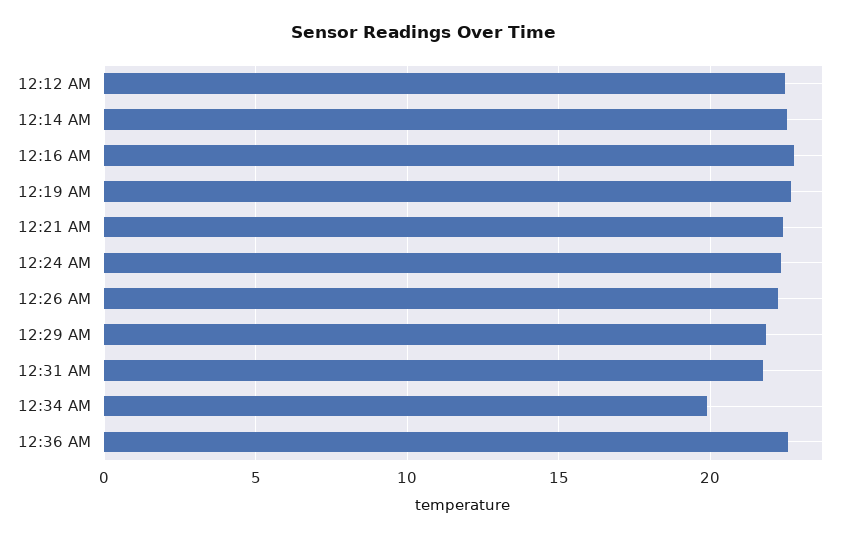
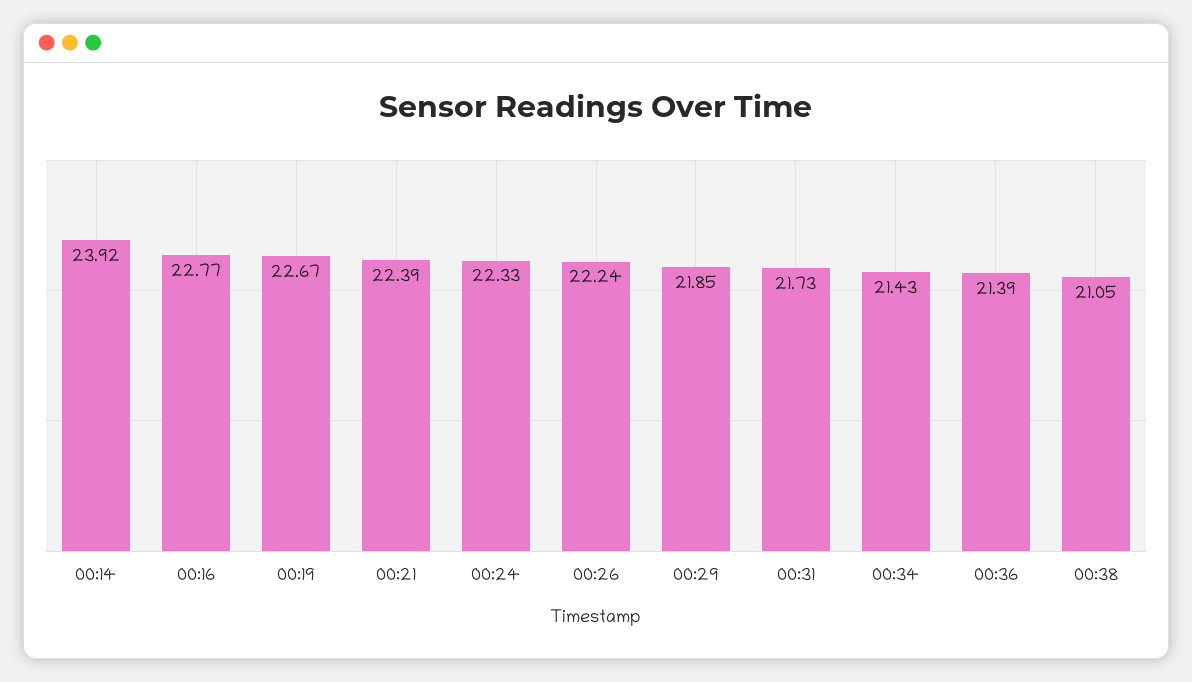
12:12 AM: 22.5 -> none
12:14 AM: 22.5 -> 23.92
12:34 AM: 20 -> 21.43
12:36 AM: 22.5 -> 21.39
00:38: none -> 21.05

